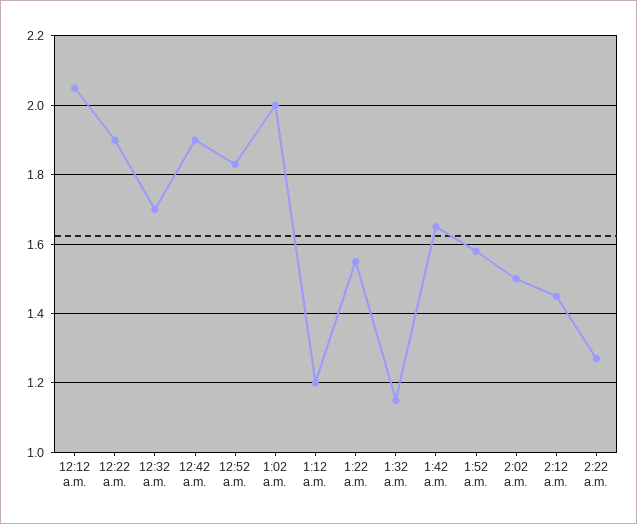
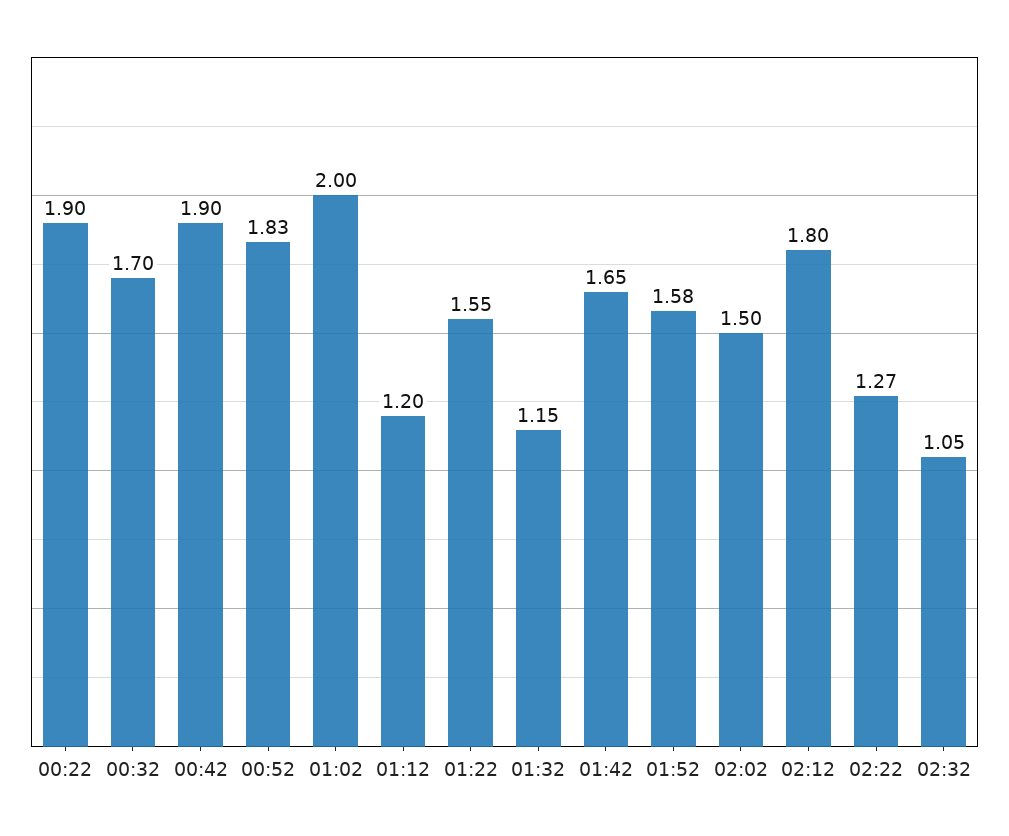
12:12 a.m.: 2.05 -> none
2:12 a.m.: 1.45 -> 1.8
02:32: none -> 1.05

